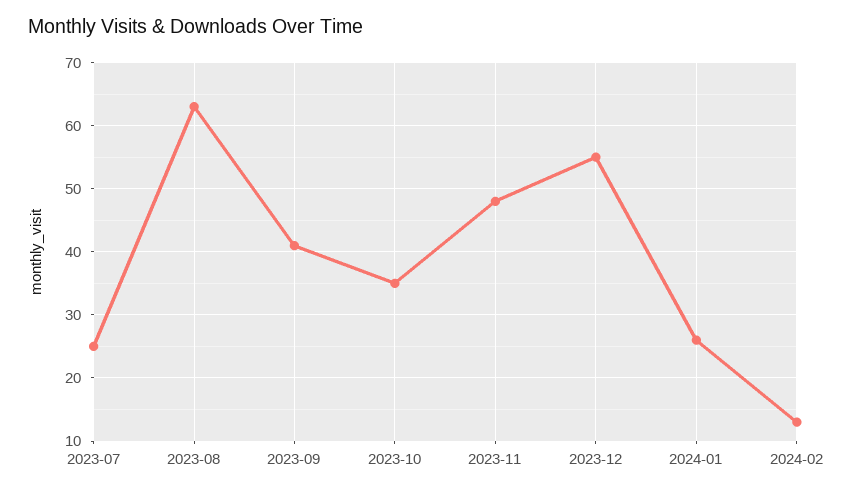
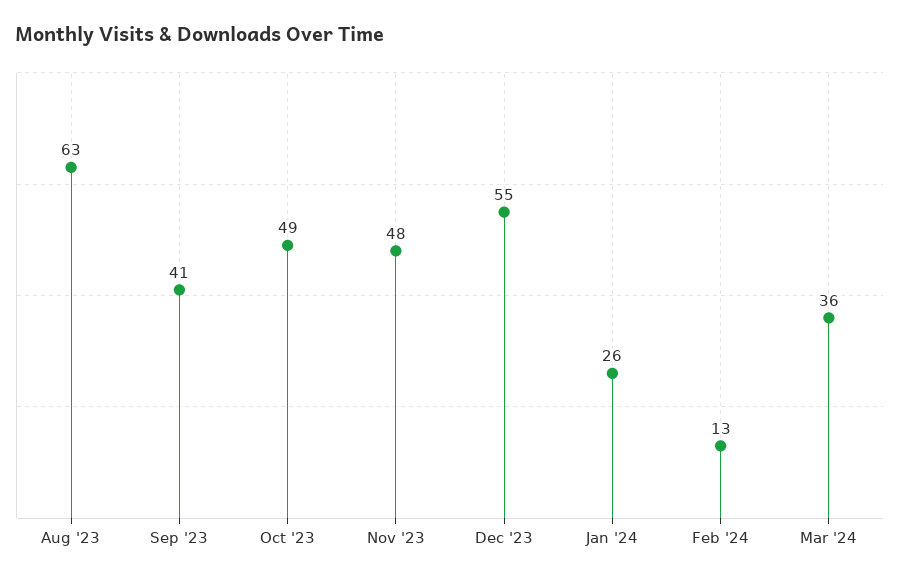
2023-07: 25 -> none
2023-10: 35 -> 49
Mar '24: none -> 36

